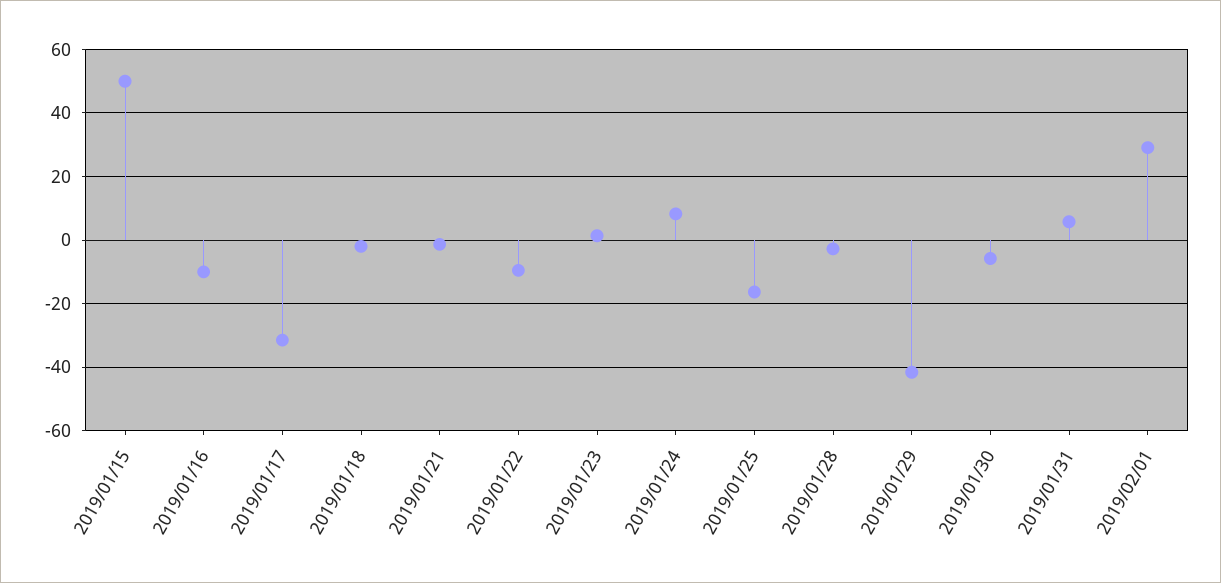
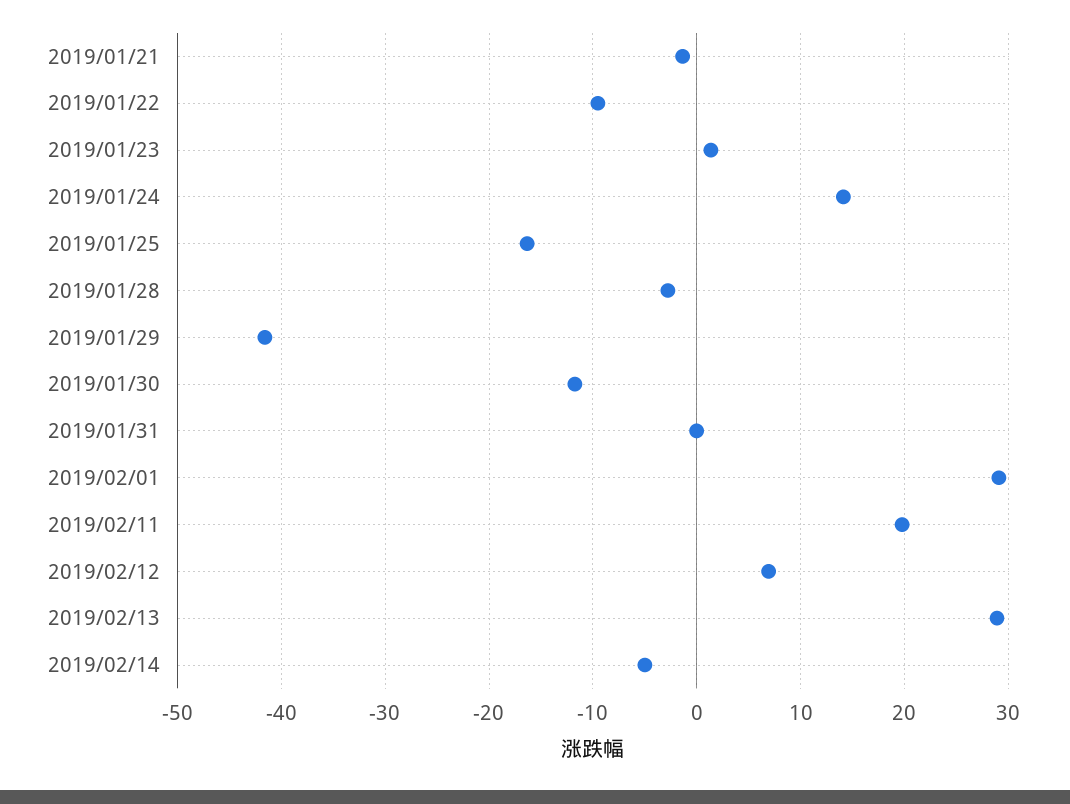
2019/01/15: 50 -> none
2019/01/16: -10 -> none
2019/01/17: -32 -> none
2019/01/18: -2 -> none
2019/01/24: 8 -> 14
2019/01/30: -6 -> -12
2019/01/31: 6 -> 0
2019/02/11: none -> 20
2019/02/12: none -> 7
2019/02/13: none -> 29
2019/02/14: none -> -5

